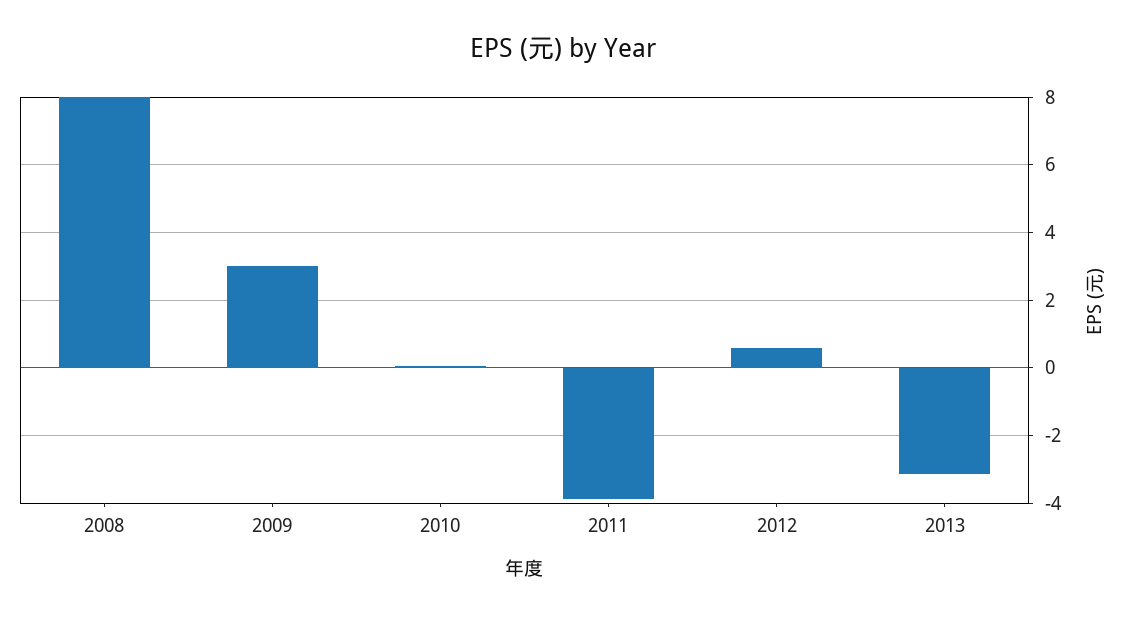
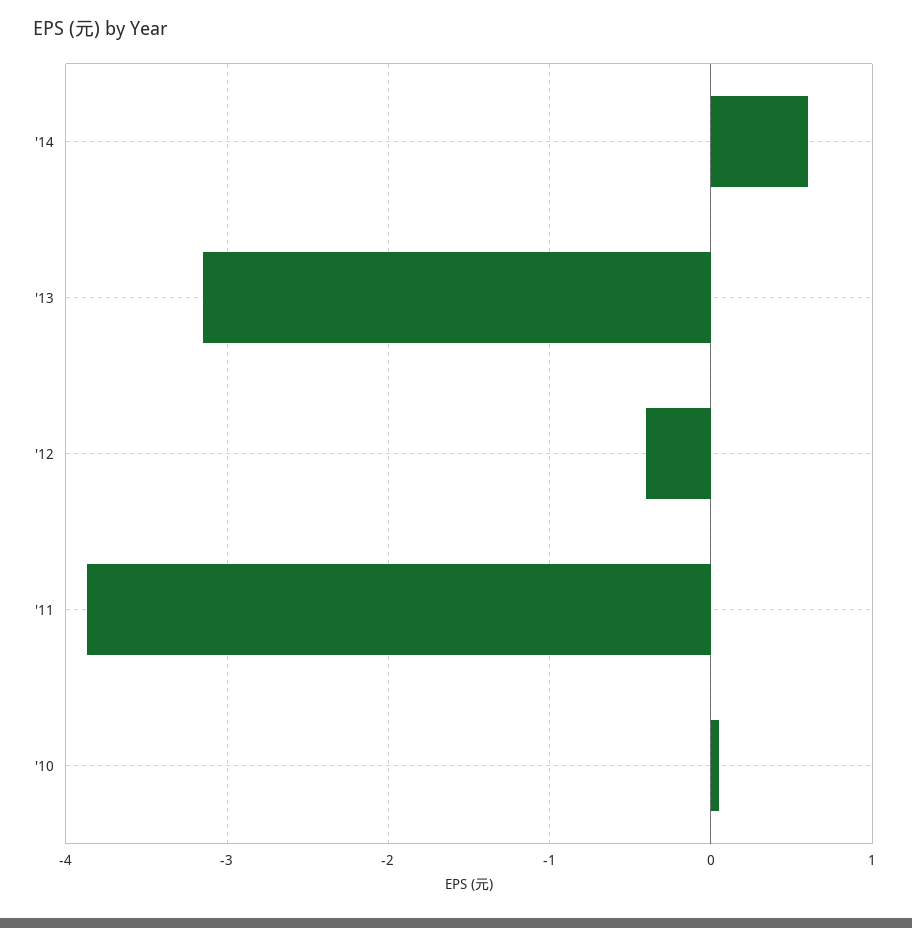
2008: 8 -> none
2009: 3 -> none
2012: 0.6 -> -0.4
'14: none -> 0.6

